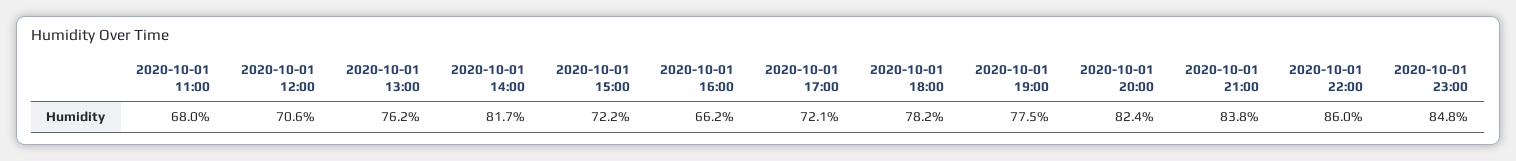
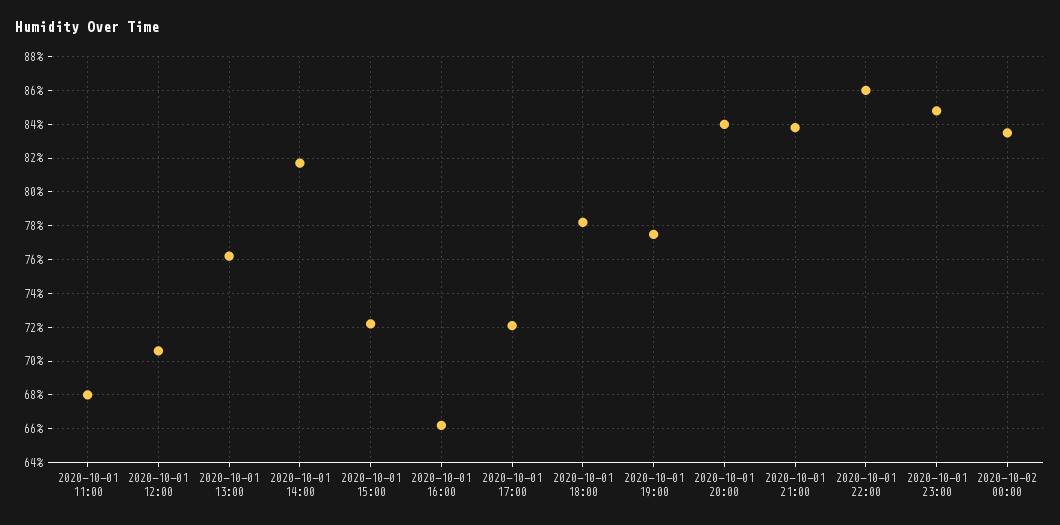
2020-10-01 20:00: 82.4 -> 84
2020-10-02 00:00: none -> 83.5

